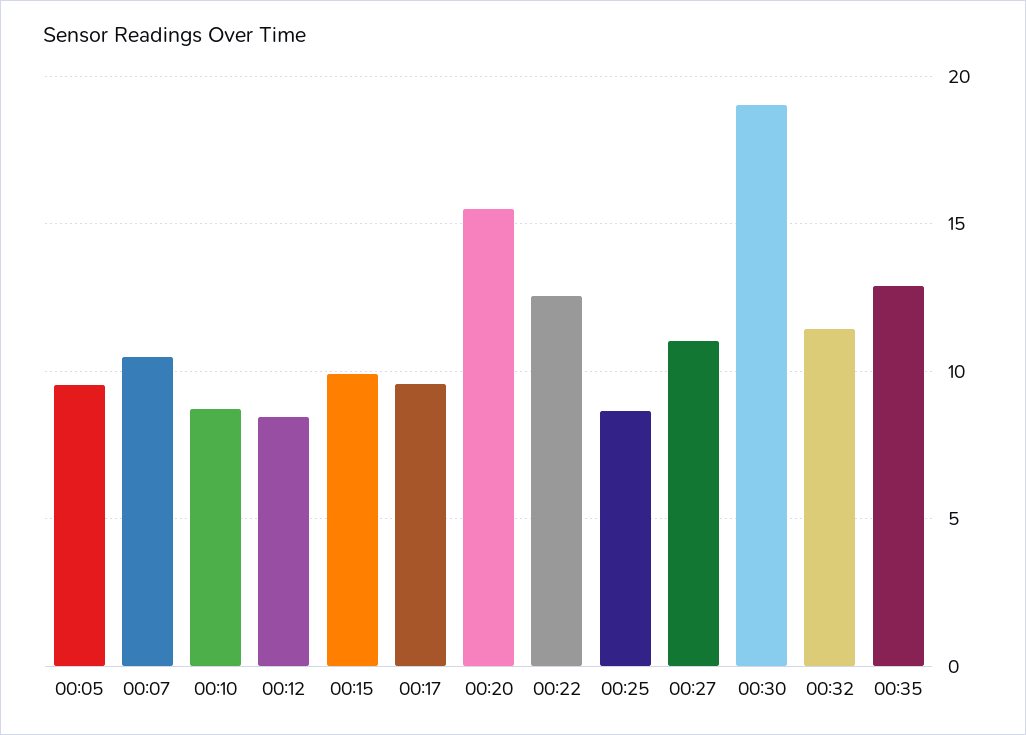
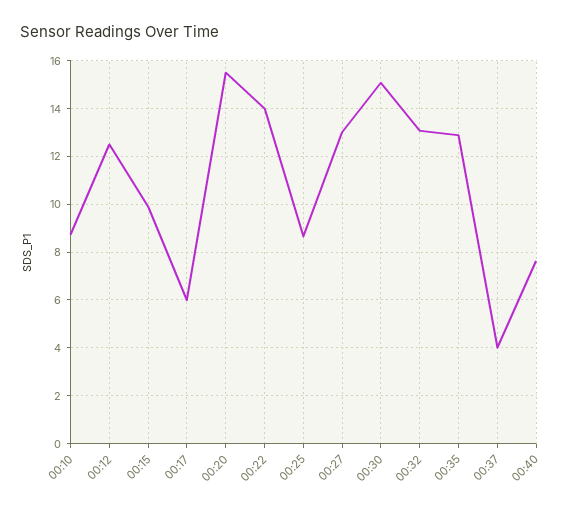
00:05: 9.5 -> none
00:07: 10.5 -> none
00:12: 8.5 -> 12.5
00:17: 9.5 -> 6
00:22: 12.5 -> 14
00:27: 11 -> 13
00:30: 19 -> 15
00:32: 11.5 -> 13
00:37: none -> 4
00:40: none -> 7.5

